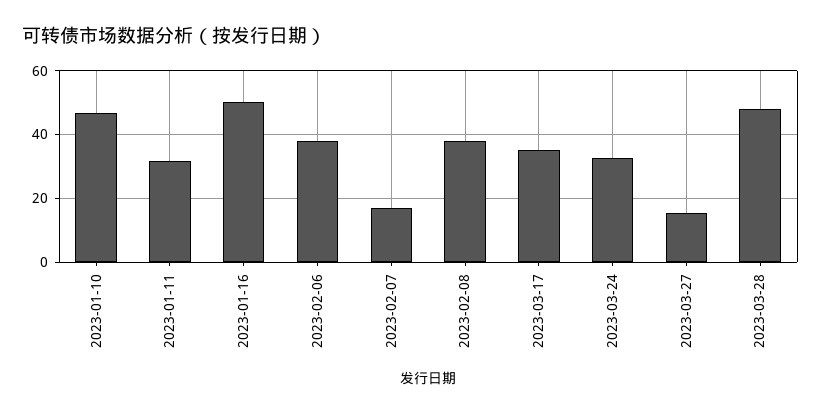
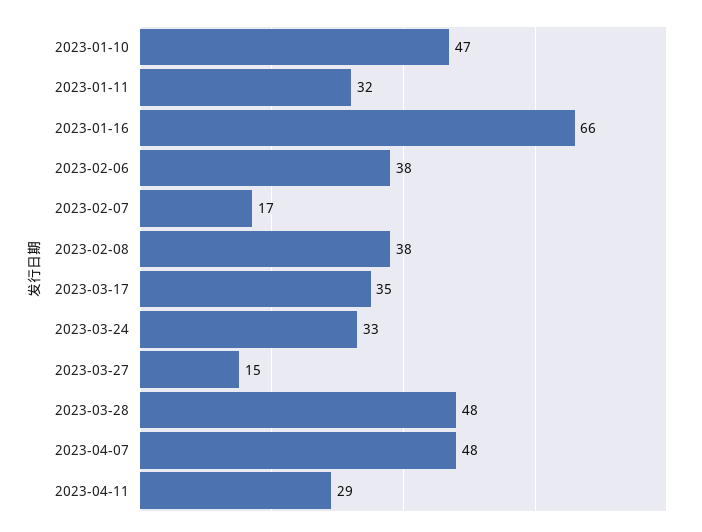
2023-01-16: 50 -> 66
2023-04-07: none -> 48
2023-04-11: none -> 29

